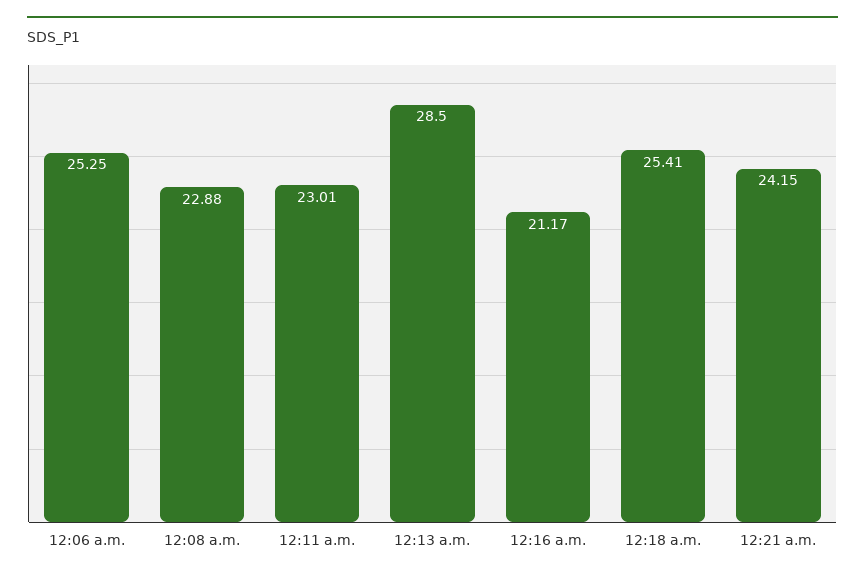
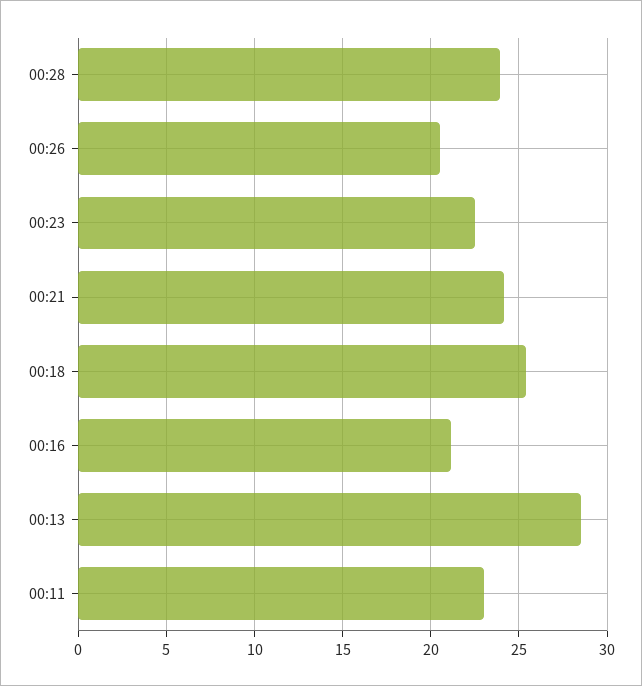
12:06 a.m.: 25.25 -> none
12:08 a.m.: 22.88 -> none
00:28: none -> 24
00:26: none -> 20.5
00:23: none -> 22.5

